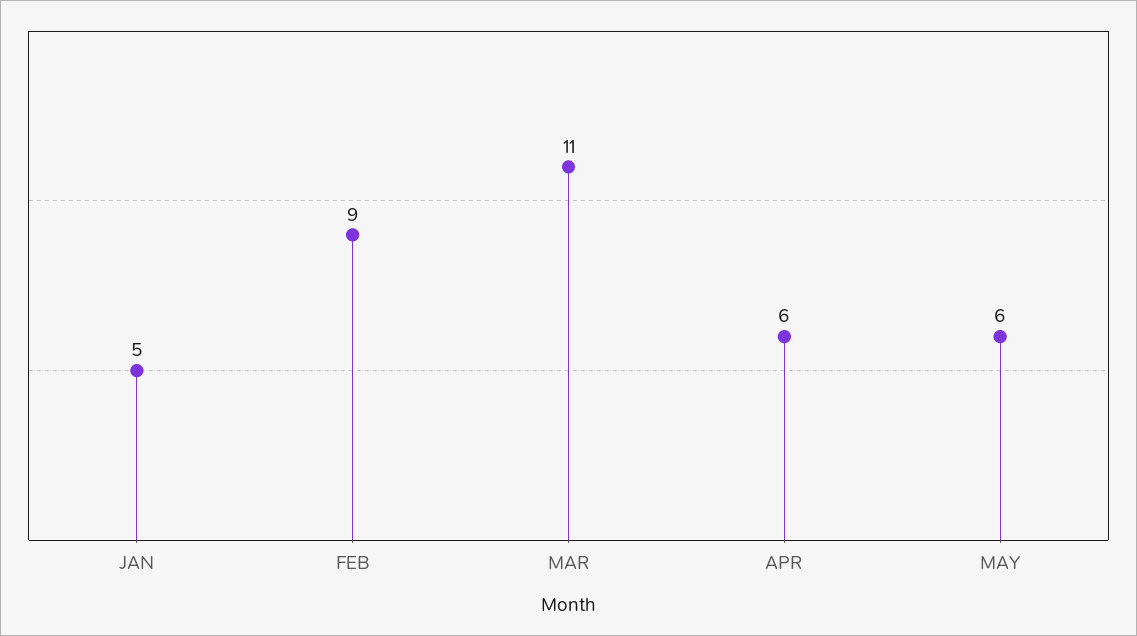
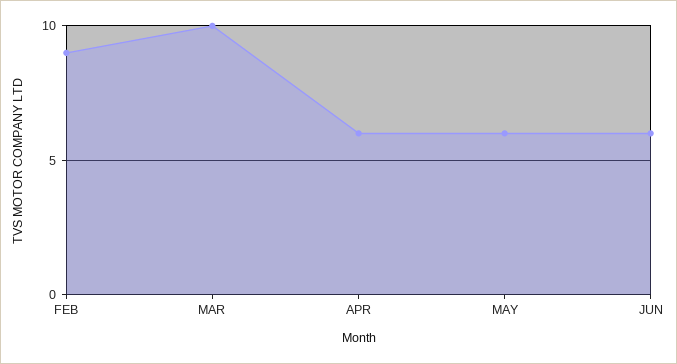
JAN: 5 -> none
MAR: 11 -> 10
JUN: none -> 6

